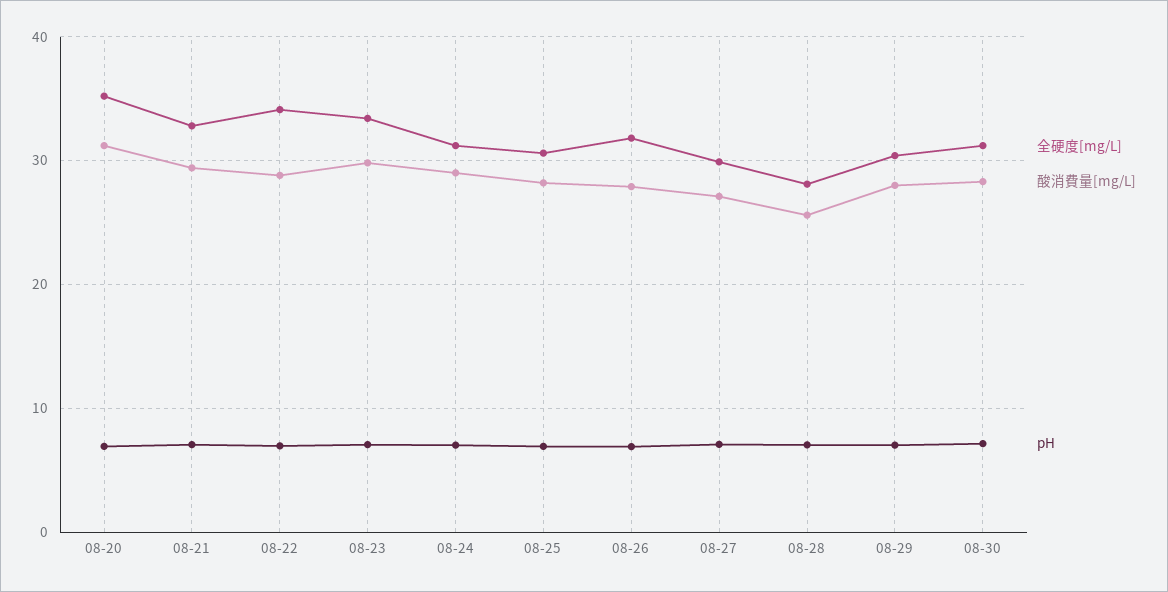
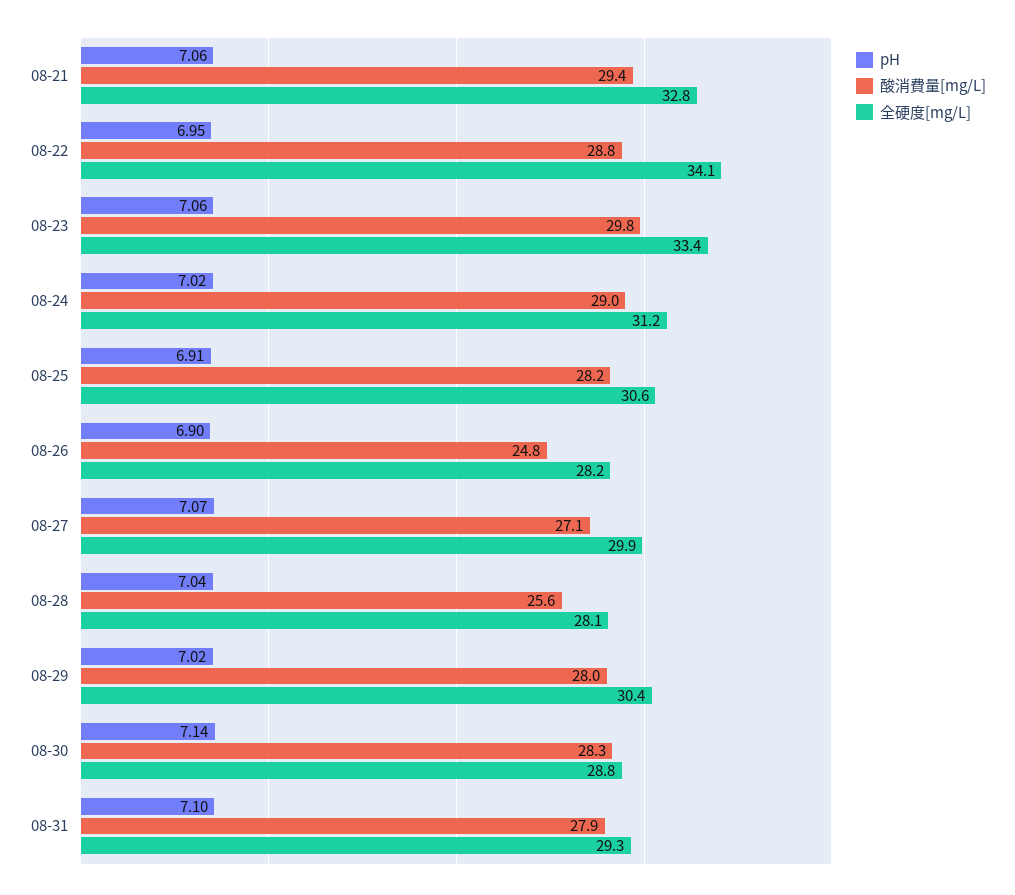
全硬度[mg/L], 08-20: 35 -> none
酸消費量[mg/L], 08-20: 31 -> none
pH, 08-20: 7 -> none
全硬度[mg/L], 08-26: 32 -> 28.2
酸消費量[mg/L], 08-26: 28 -> 24.8
全硬度[mg/L], 08-30: 31 -> 28.8
pH, 08-31: none -> 7.1
酸消費量[mg/L], 08-31: none -> 27.9
全硬度[mg/L], 08-31: none -> 29.3

